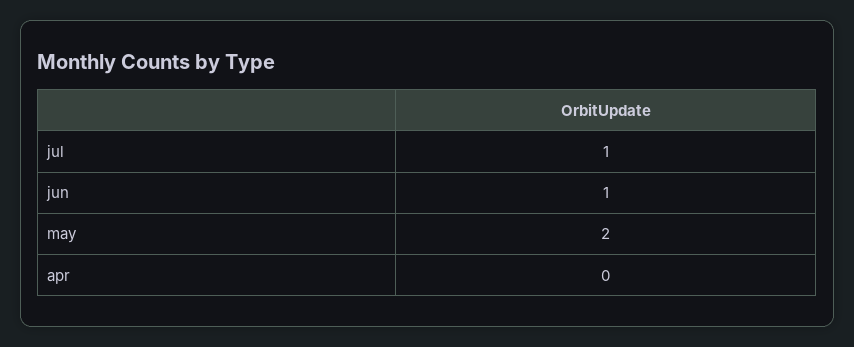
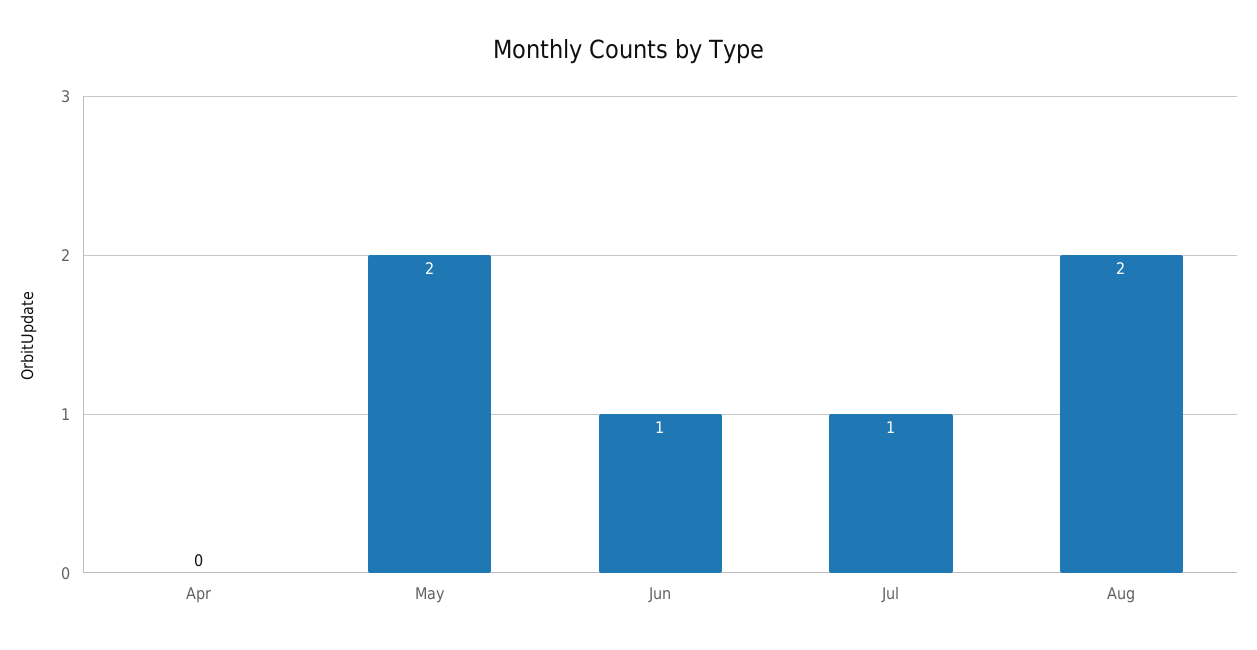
Aug: none -> 2

